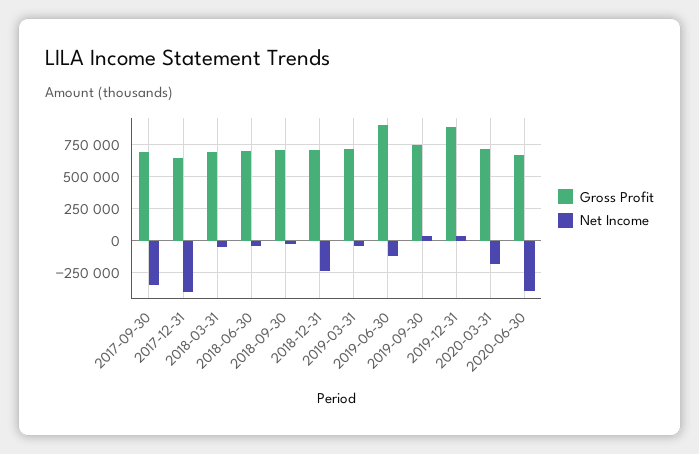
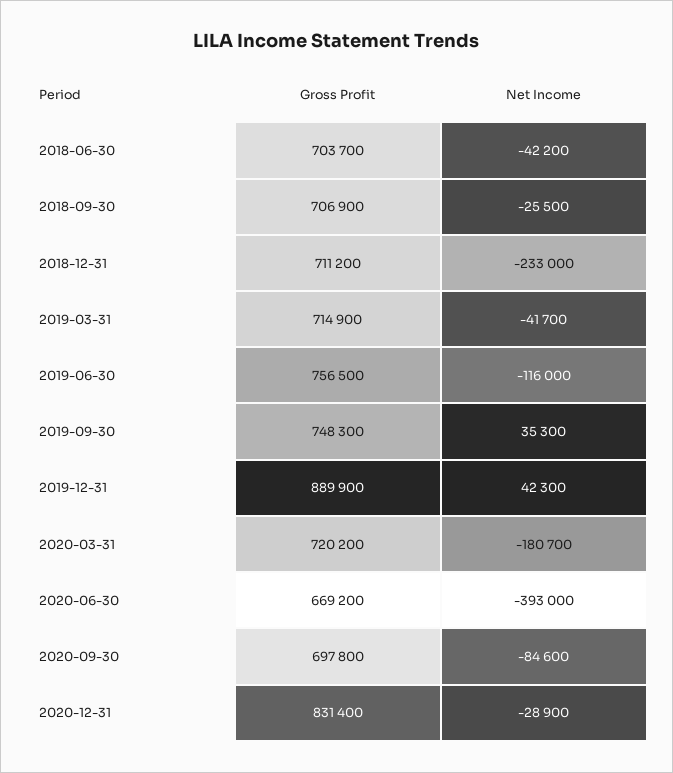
Gross Profit, 2017-09-30: 700000 -> none
Net Income, 2017-09-30: -350000 -> none
Gross Profit, 2017-12-31: 650000 -> none
Net Income, 2017-12-31: -400000 -> none
Gross Profit, 2018-03-31: 700000 -> none
Net Income, 2018-03-31: -50000 -> none
Gross Profit, 2019-06-30: 900000 -> 756500
Gross Profit, 2020-09-30: none -> 697800
Net Income, 2020-09-30: none -> -84600
Gross Profit, 2020-12-31: none -> 831400
Net Income, 2020-12-31: none -> -28900

